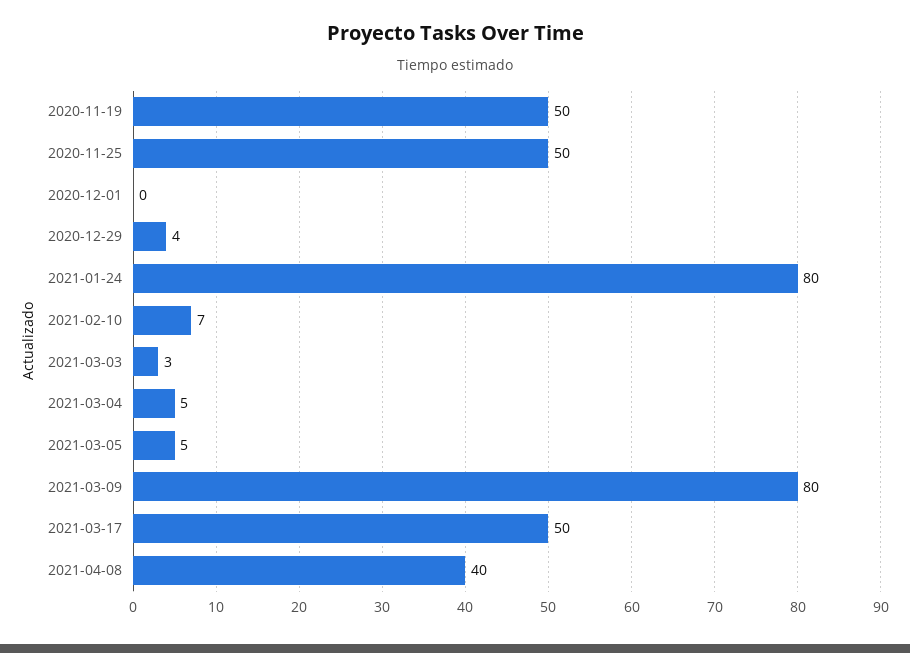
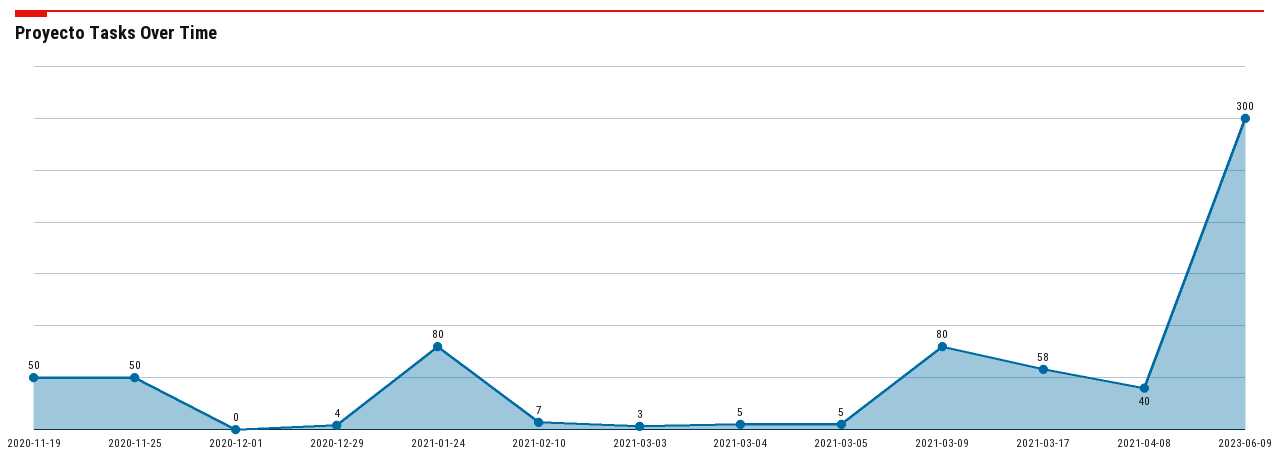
2021-03-17: 50 -> 58
2023-06-09: none -> 300

